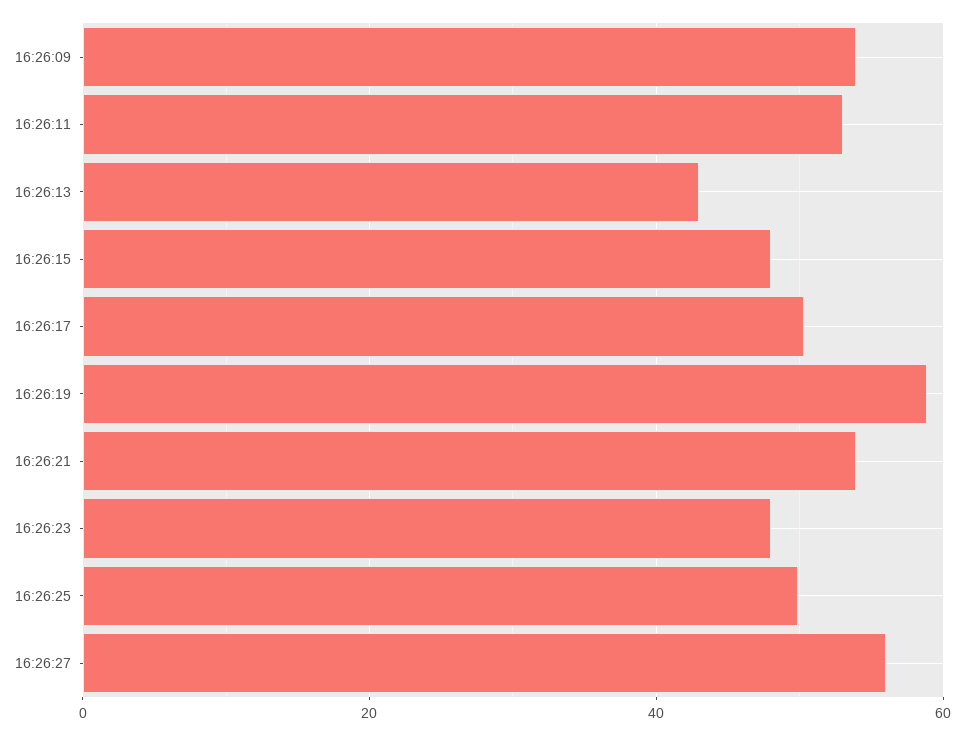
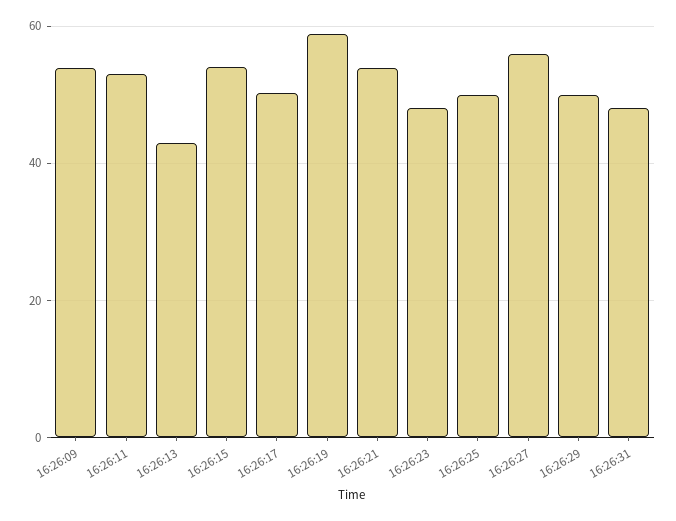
16:26:15: 48 -> 54
16:26:29: none -> 50
16:26:31: none -> 48

